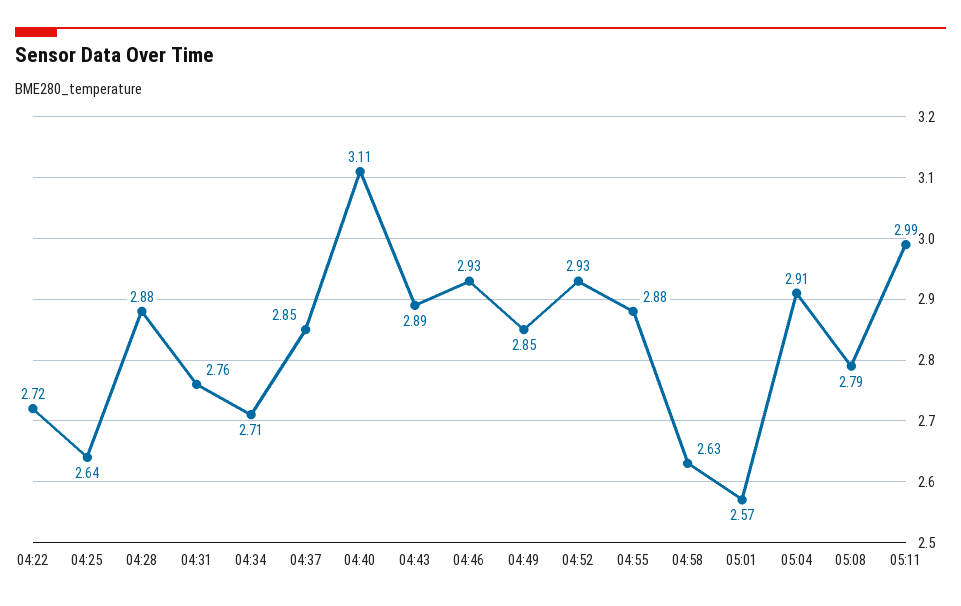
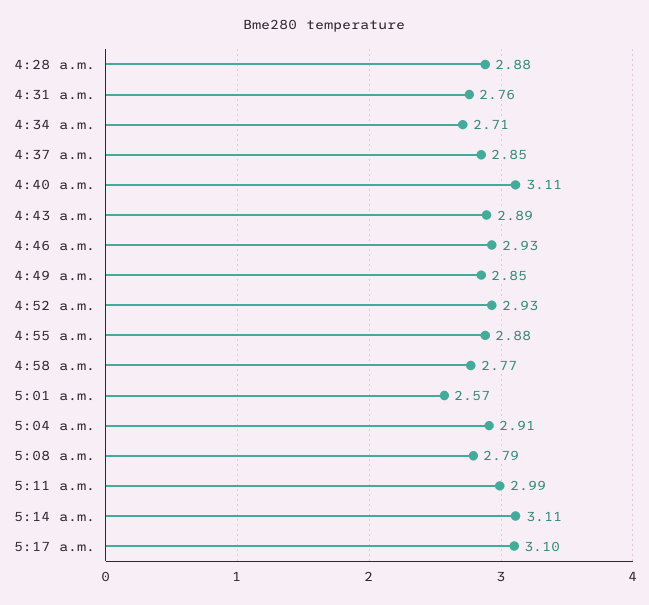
04:22: 2.72 -> none
04:25: 2.64 -> none
04:58: 2.63 -> 2.77
5:14 a.m.: none -> 3.11
5:17 a.m.: none -> 3.1

